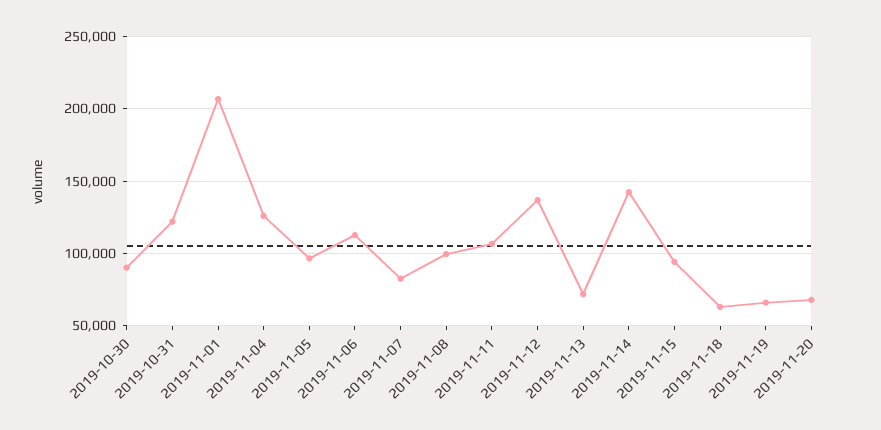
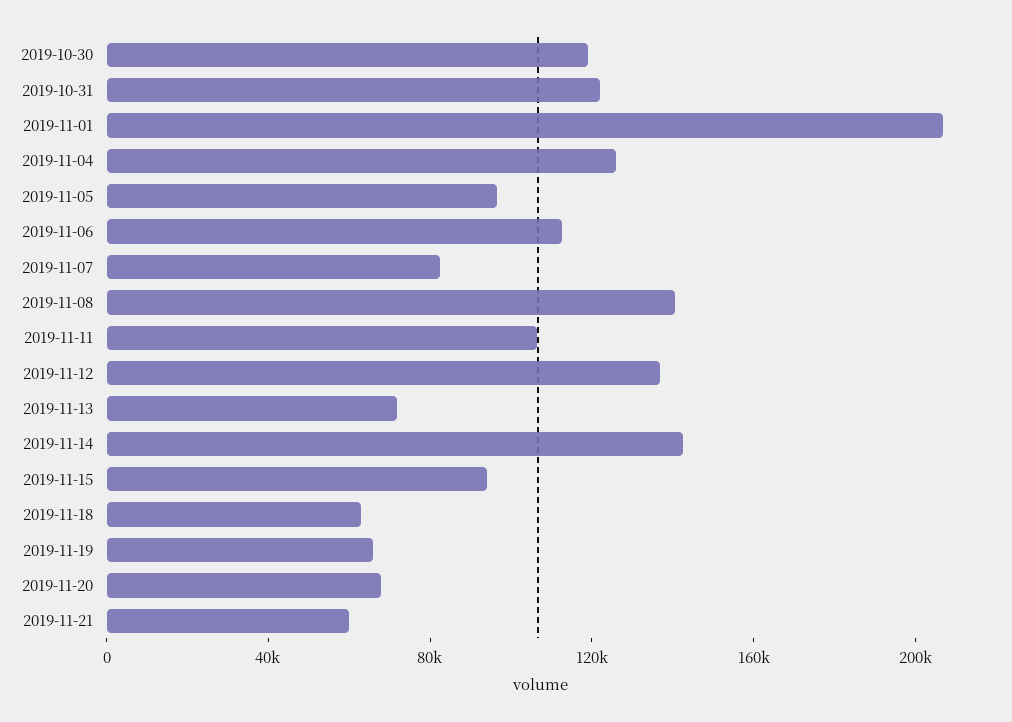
2019-10-30: 90000 -> 120000
2019-11-08: 100000 -> 140000
2019-11-21: none -> 60000

